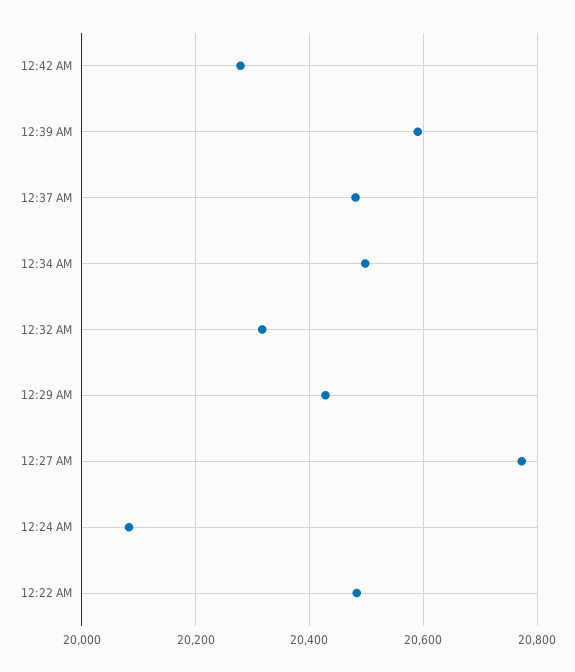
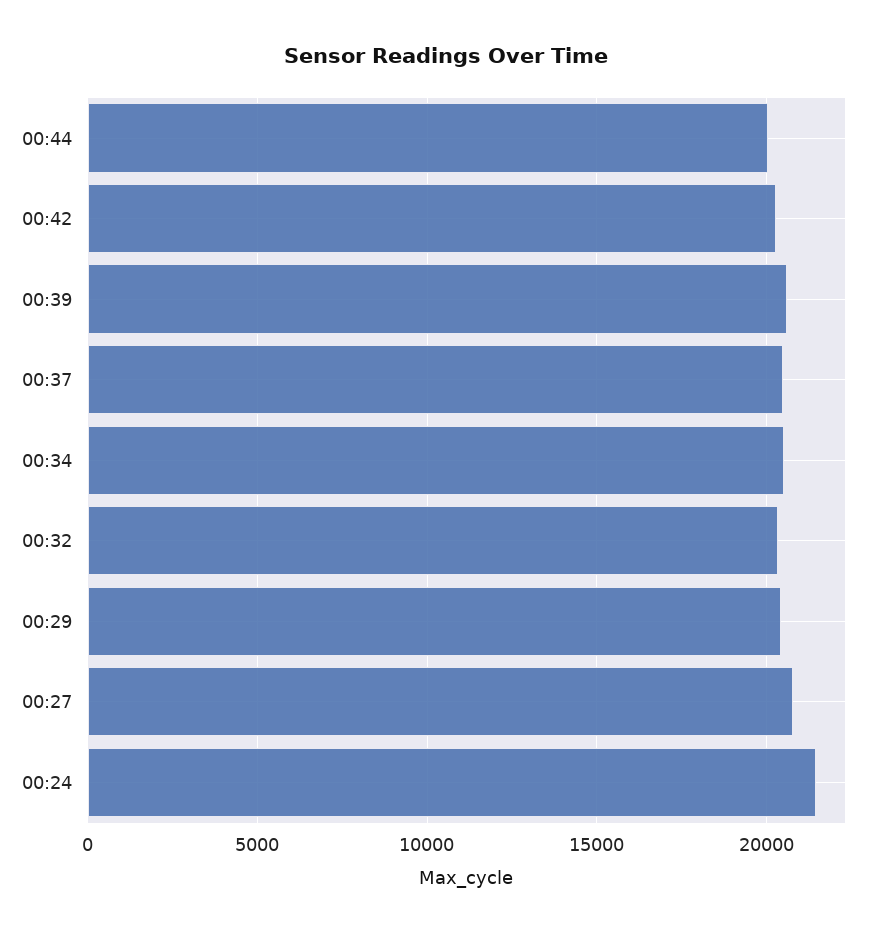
12:24 AM: 20080 -> 21500
12:22 AM: 20480 -> none
00:44: none -> 20000

